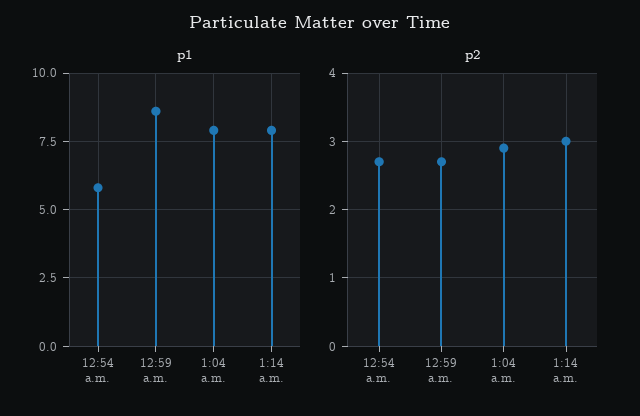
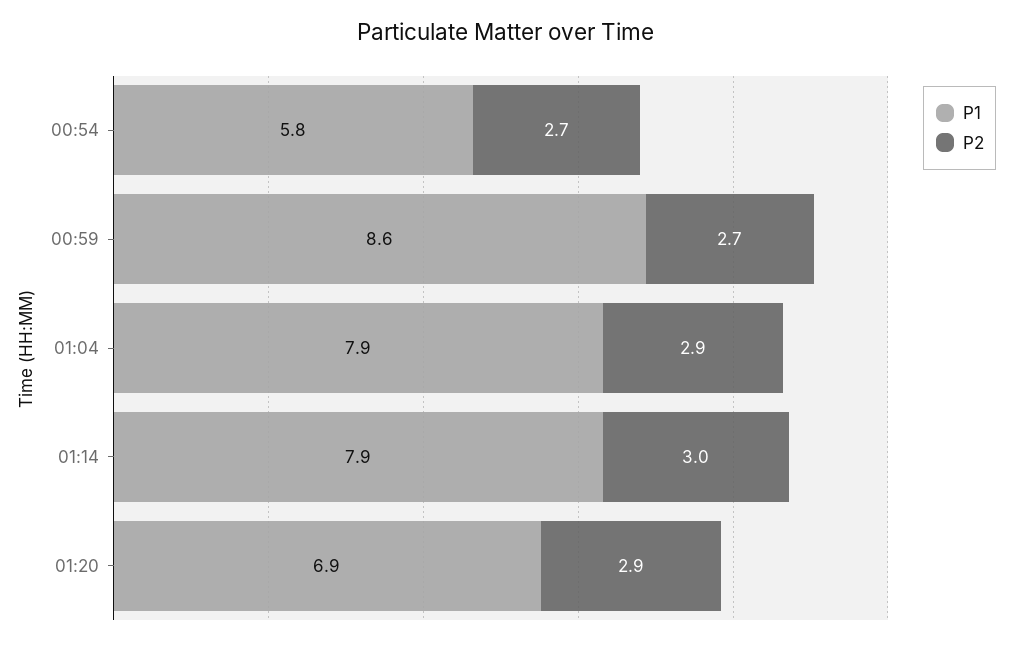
p1, 01:20: none -> 6.9
p2, 01:20: none -> 2.9

